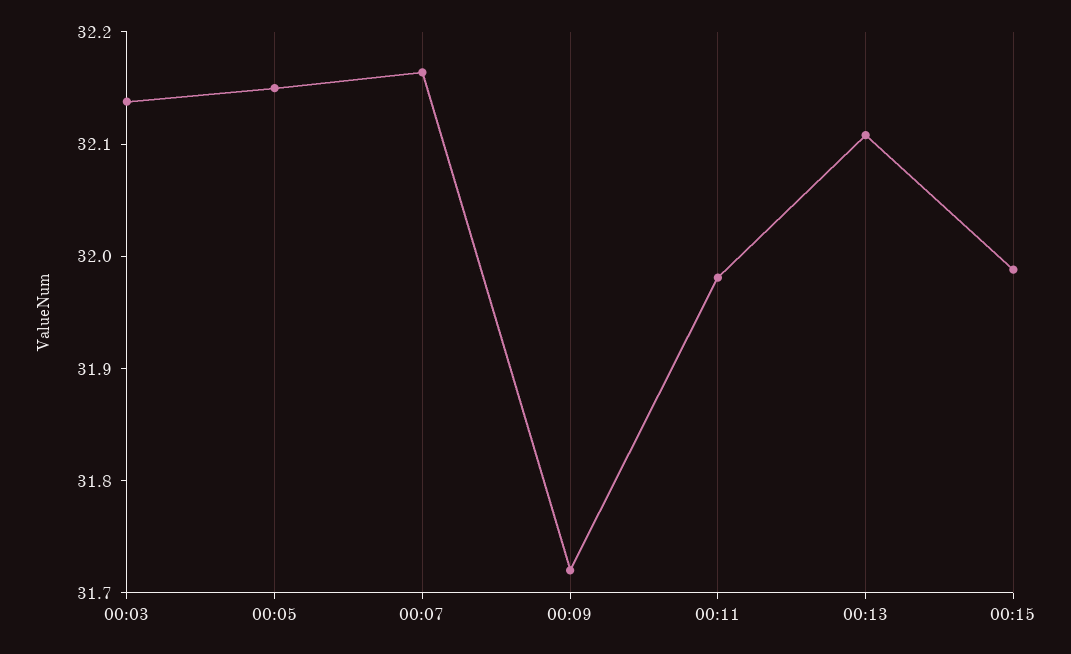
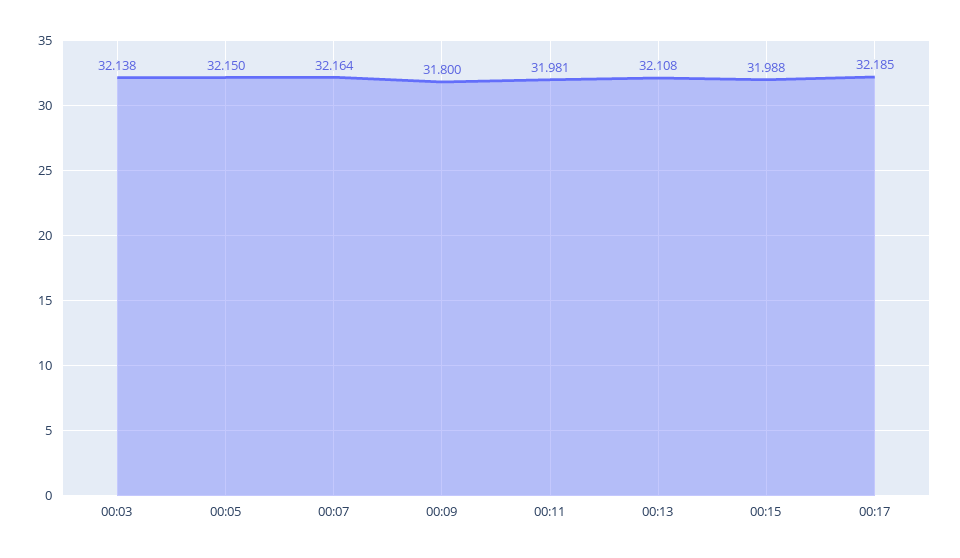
00:09: 31.72 -> 31.8
00:17: none -> 32.185

